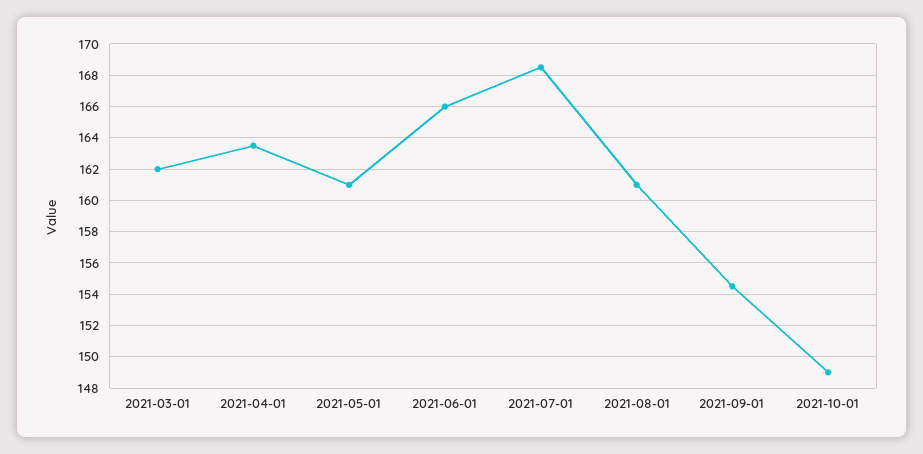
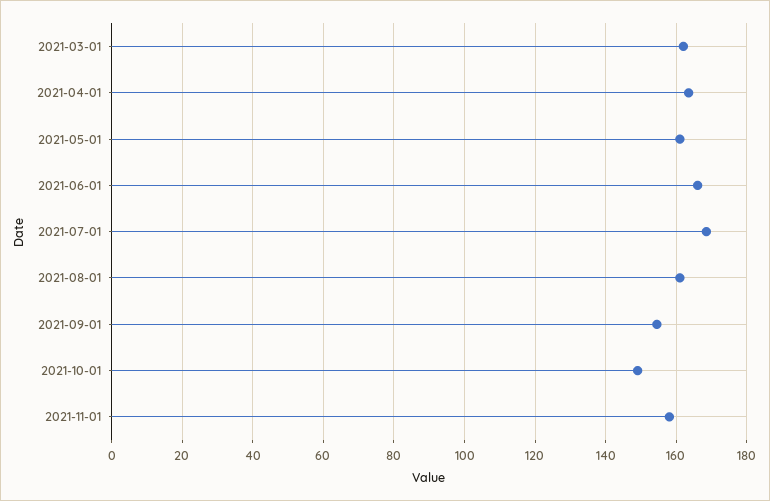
2021-11-01: none -> 158

